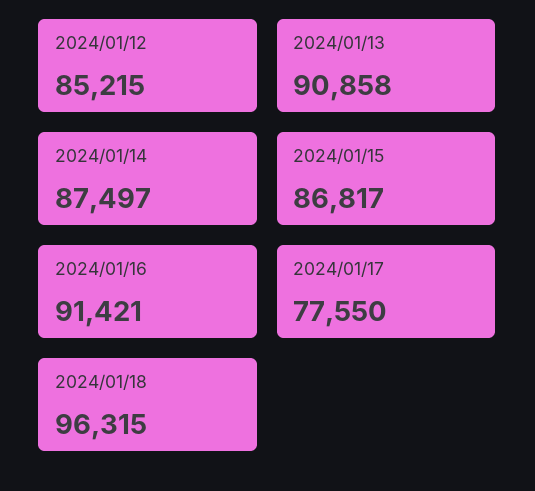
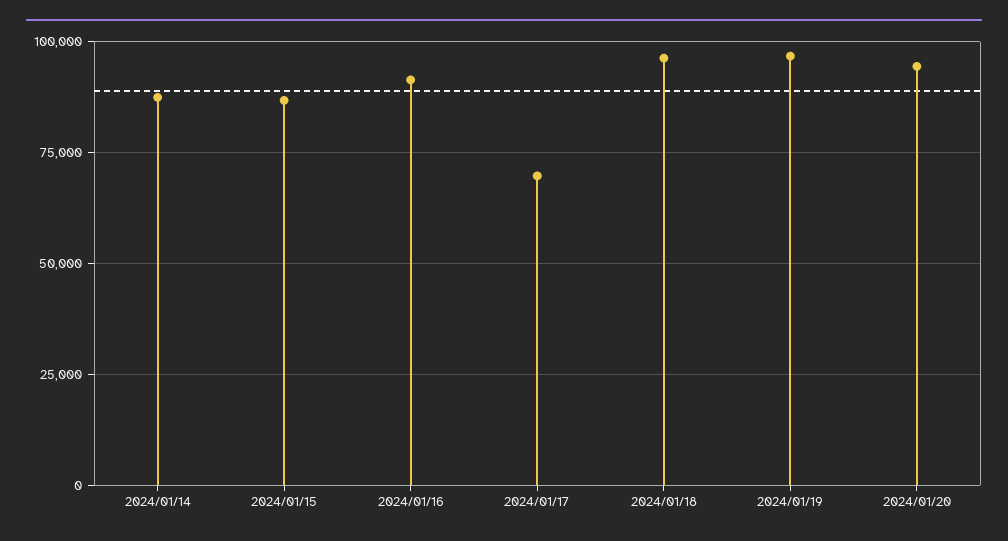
2024/01/12: 85215 -> none
2024/01/13: 90858 -> none
2024/01/17: 77550 -> 70000
2024/01/19: none -> 97500
2024/01/20: none -> 95000

